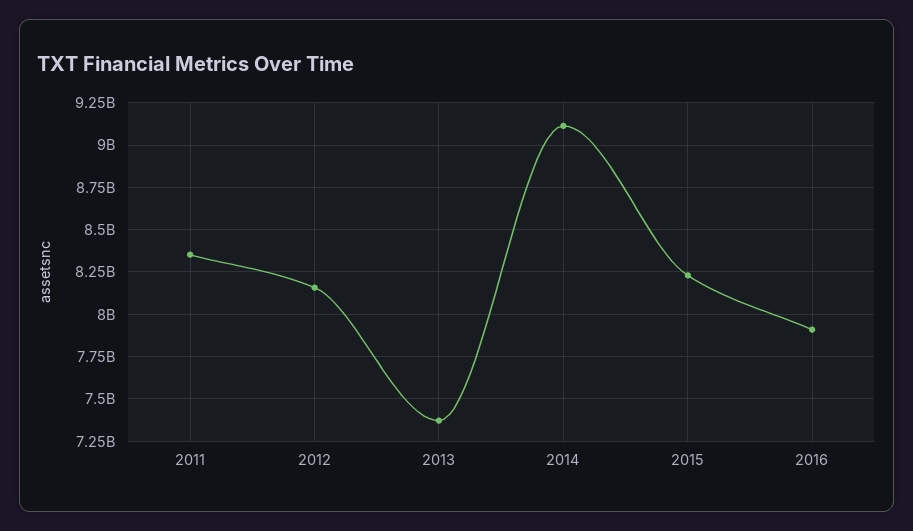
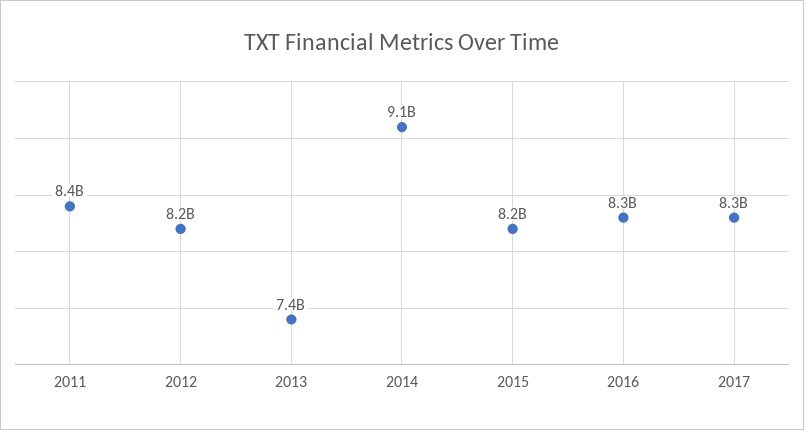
2016: 7900000000 -> 8300000000
2017: none -> 8300000000

